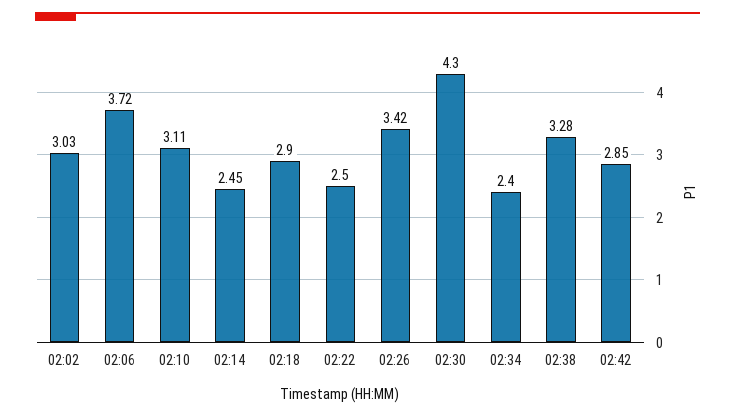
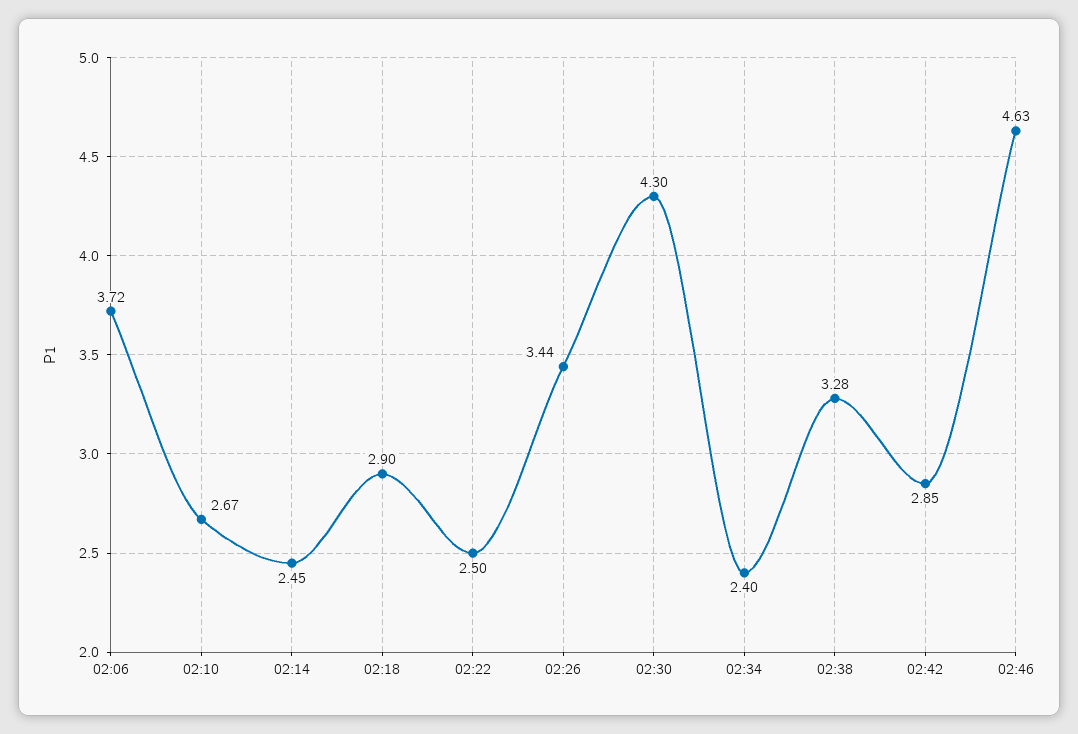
02:02: 3.03 -> none
02:10: 3.11 -> 2.67
02:26: 3.42 -> 3.44
02:46: none -> 4.63

